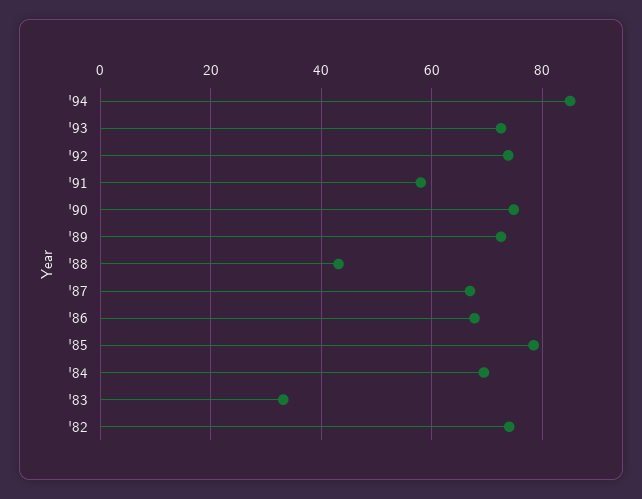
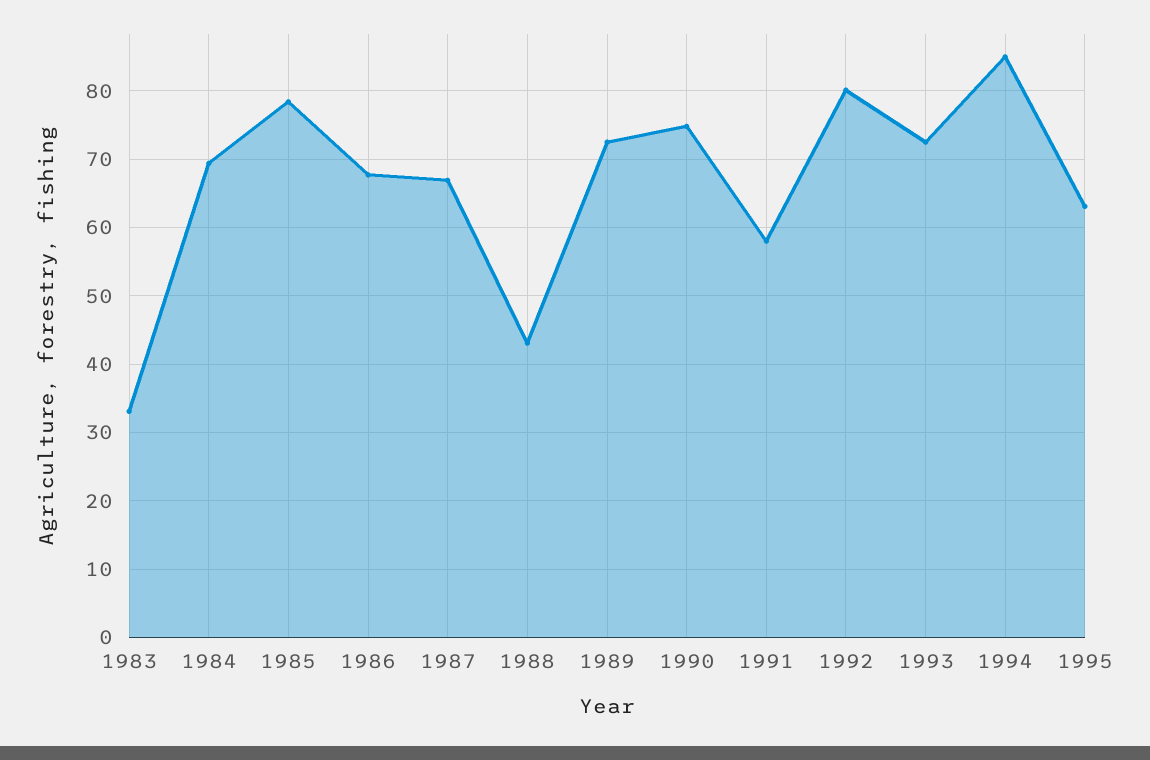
'92: 74 -> 80
'82: 74 -> none
1995: none -> 63

